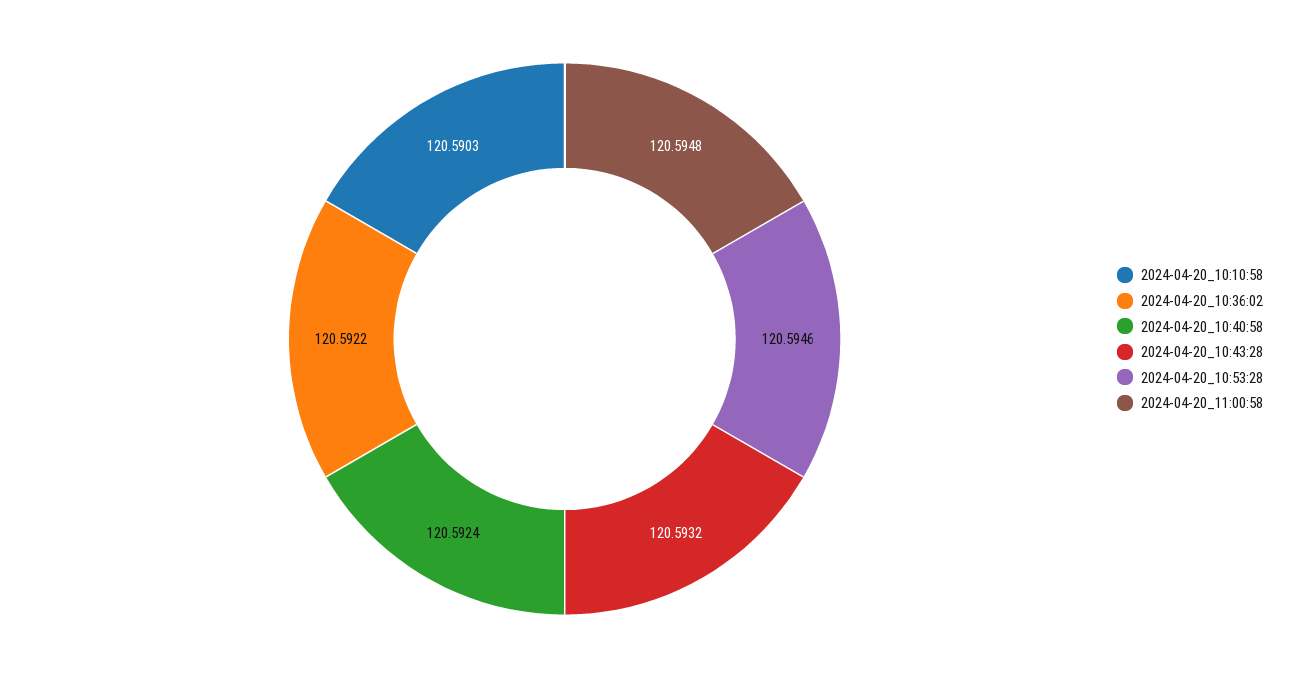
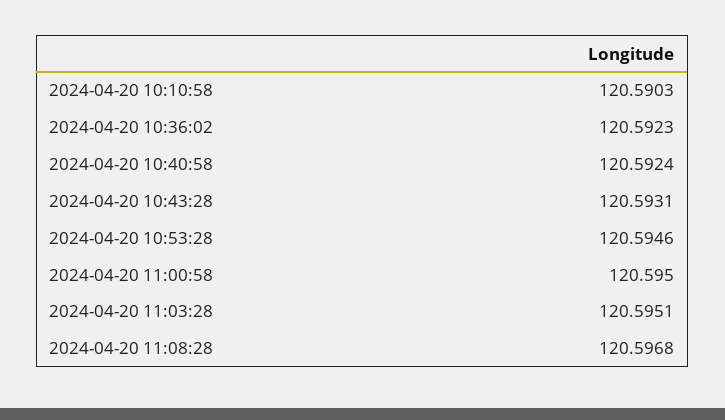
2024-04-20_10:36:02: 120.5922 -> 120.5923
2024-04-20_10:43:28: 120.5932 -> 120.5931
2024-04-20_11:00:58: 120.5948 -> 120.595
2024-04-20 11:03:28: none -> 120.5951
2024-04-20 11:08:28: none -> 120.5968

